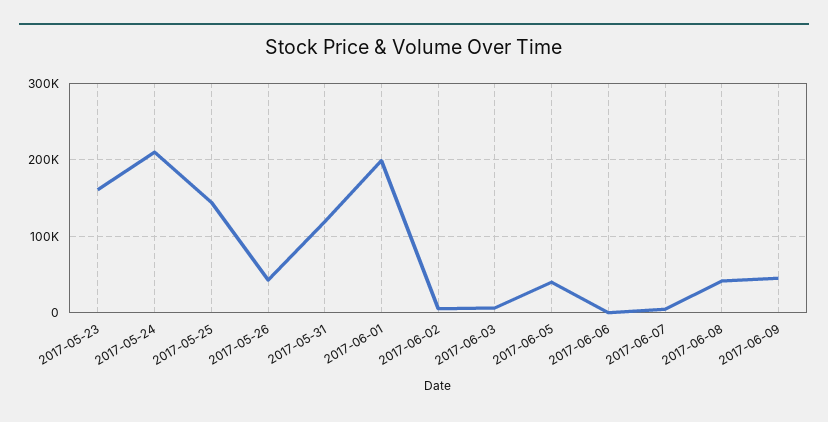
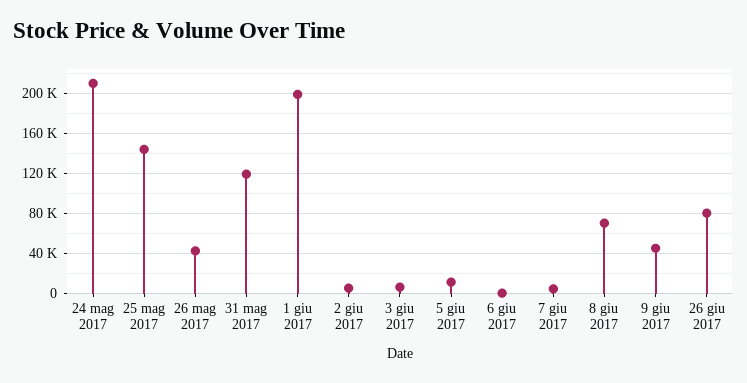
2017-05-23: 160000 -> none
2017-06-05: 40000 -> 10000
2017-06-08: 40000 -> 70000
26 giu 2017: none -> 80000

